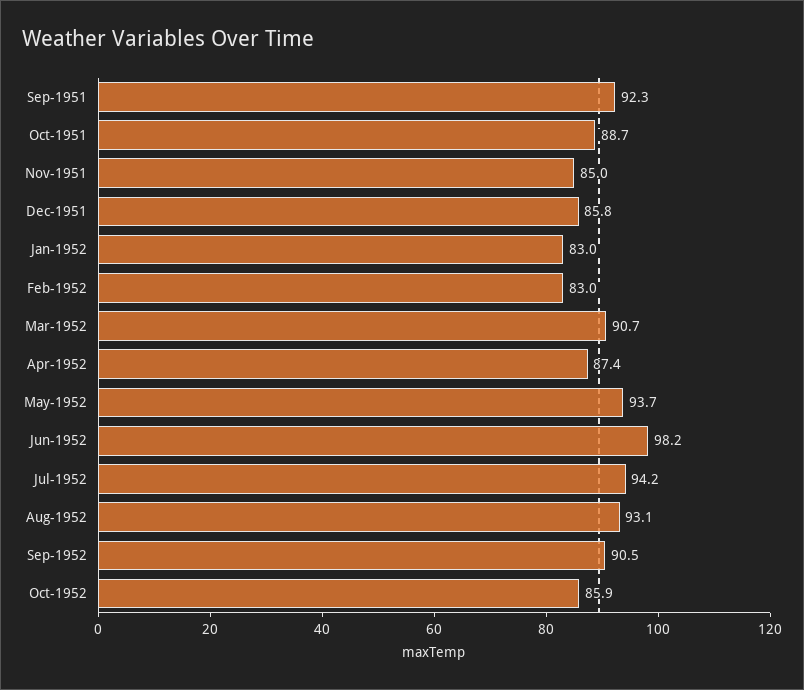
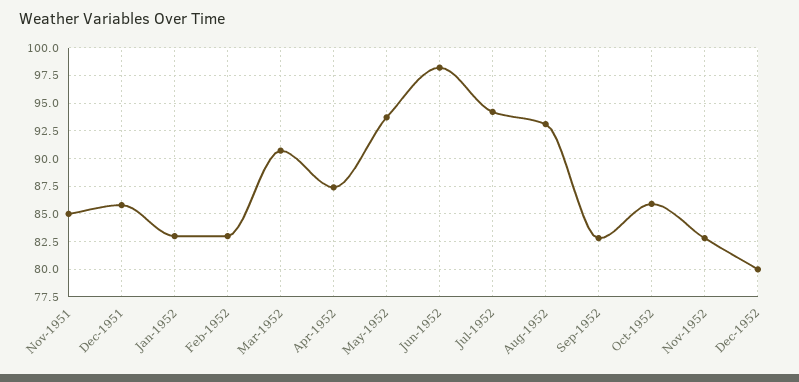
Sep-1951: 92.3 -> none
Oct-1951: 88.7 -> none
Sep-1952: 90.5 -> 82.5
Nov-1952: none -> 82.5
Dec-1952: none -> 80

